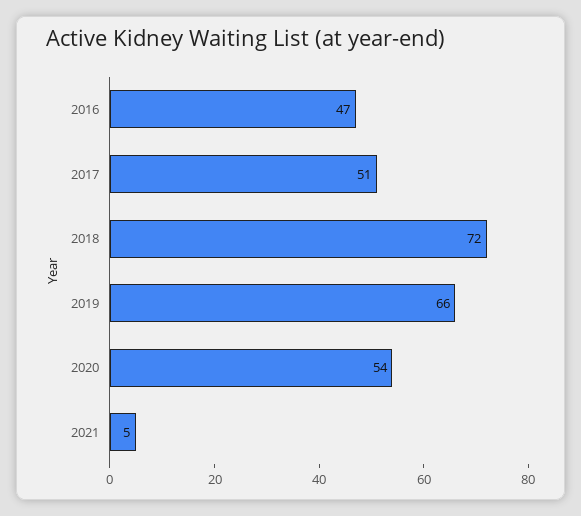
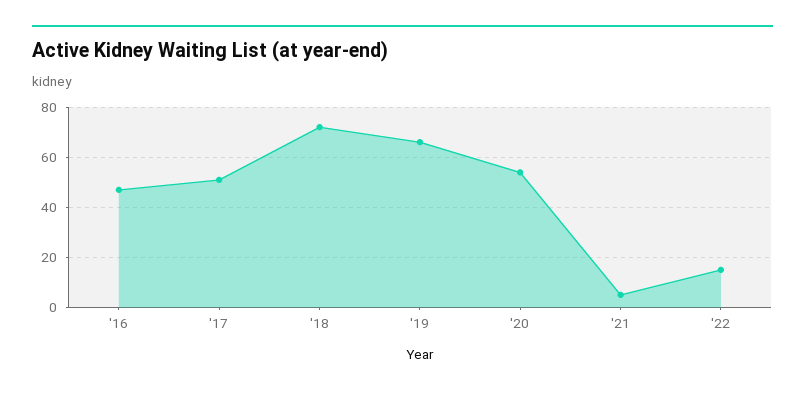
'22: none -> 15

